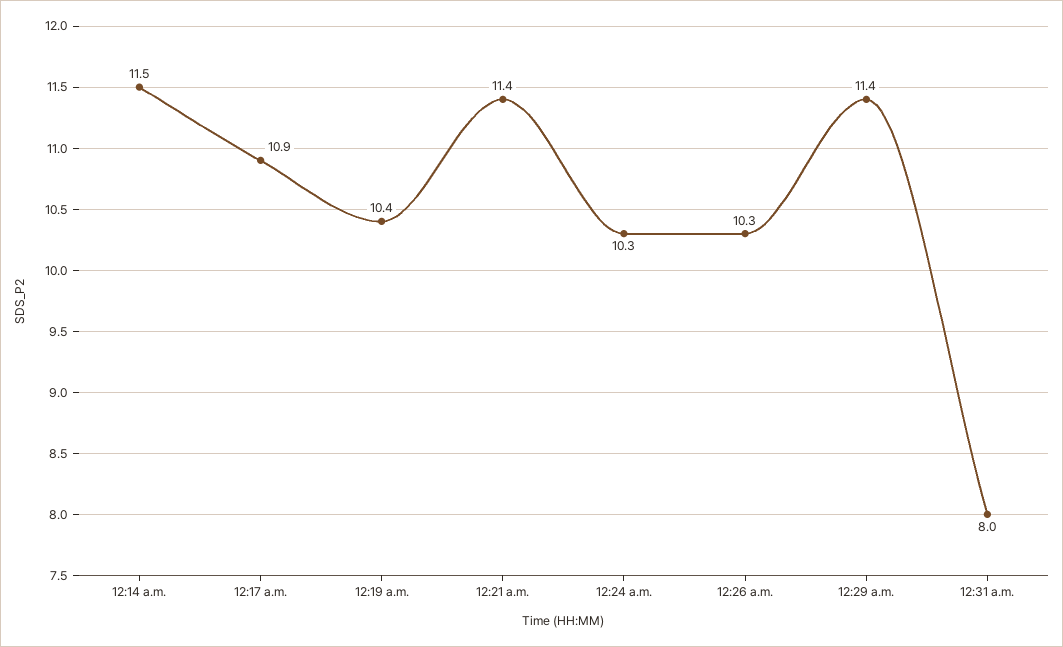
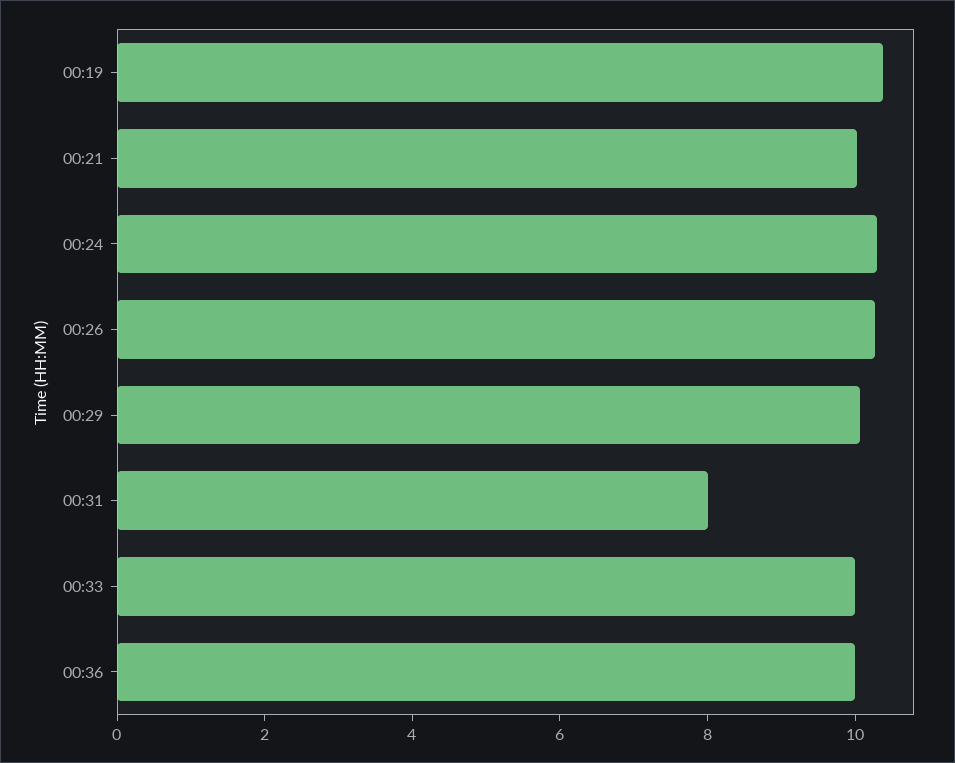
12:14 a.m.: 11.5 -> none
12:17 a.m.: 10.9 -> none
12:21 a.m.: 11.4 -> 10
12:29 a.m.: 11.4 -> 10
00:33: none -> 10
00:36: none -> 10

